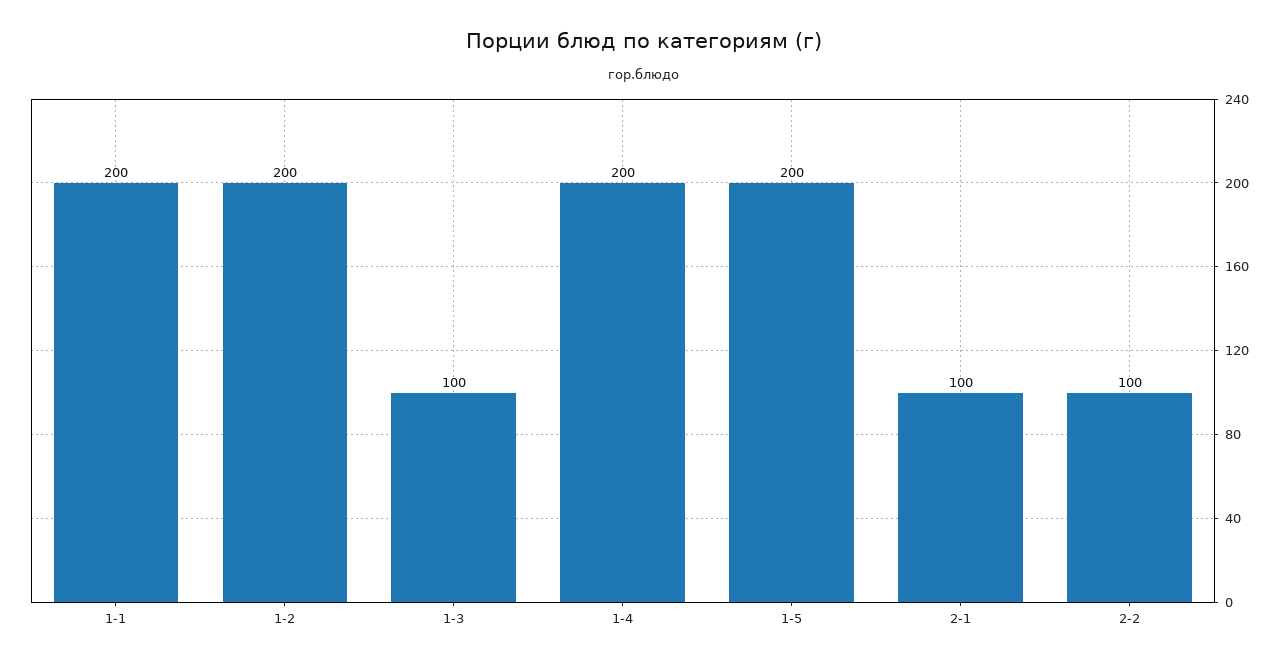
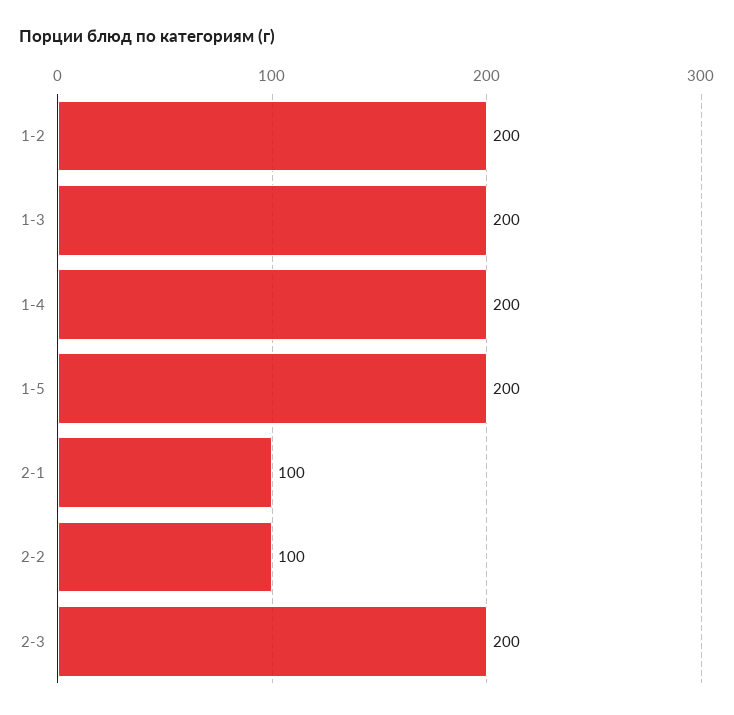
1-1: 200 -> none
1-3: 100 -> 200
2-3: none -> 200

